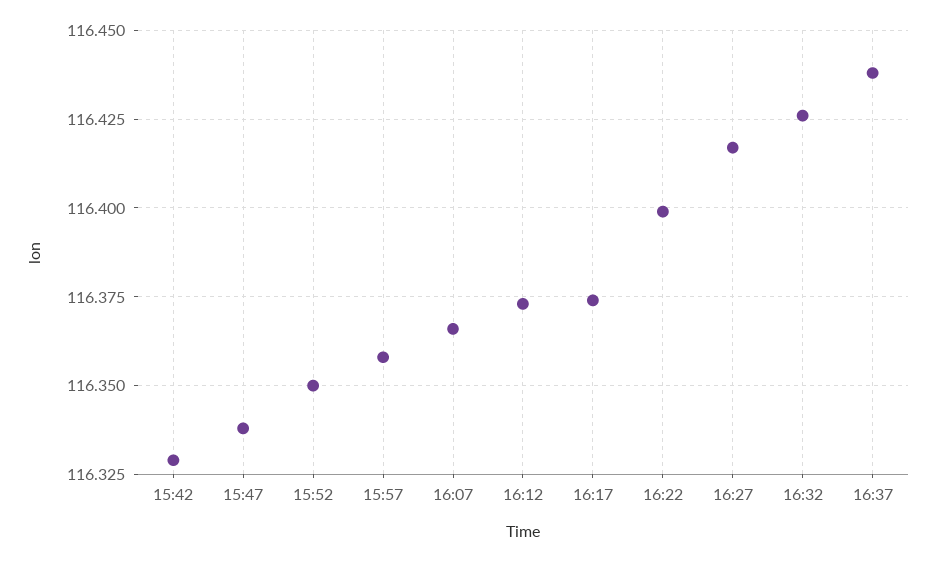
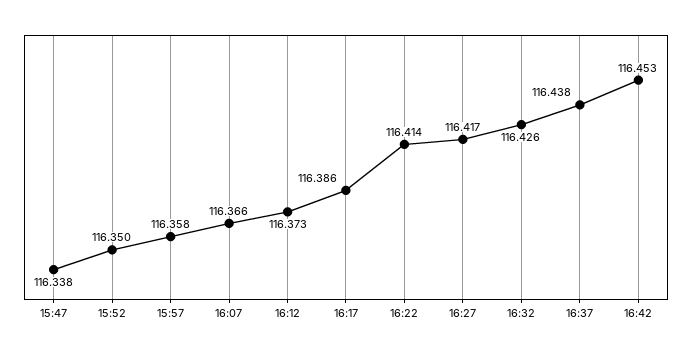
15:42: 116.33 -> none
16:17: 116.375 -> 116.386
16:22: 116.4 -> 116.414
16:42: none -> 116.453

